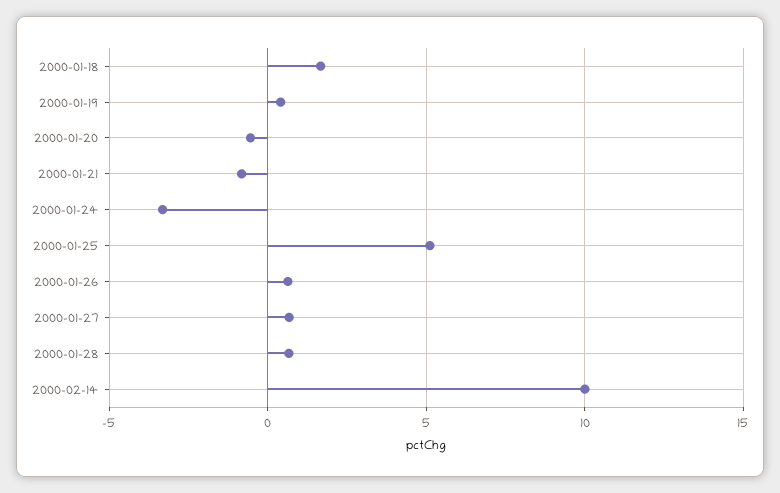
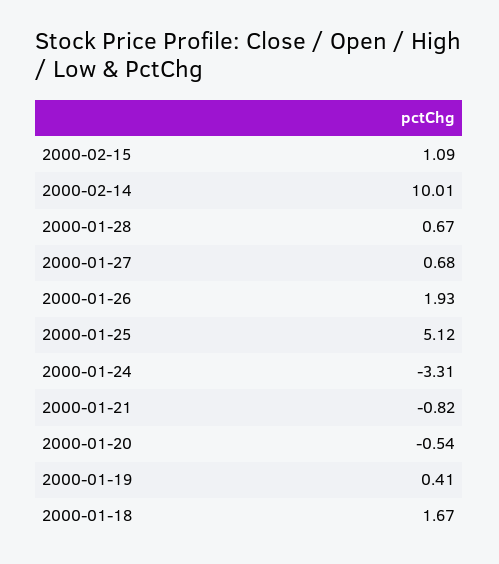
2000-01-26: 0.5 -> 1.93
2000-02-15: none -> 1.09

